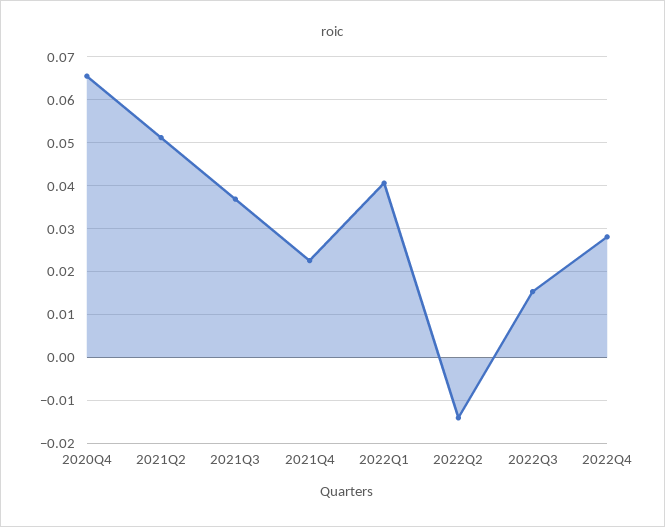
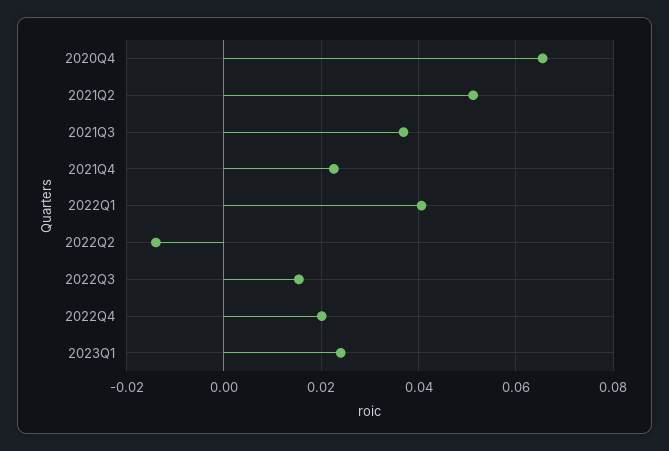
2022Q4: 0.028 -> 0.02
2023Q1: none -> 0.024

